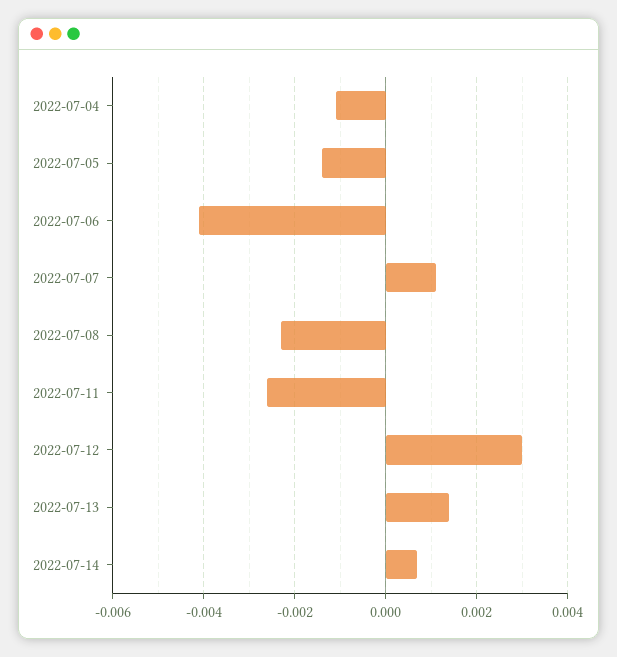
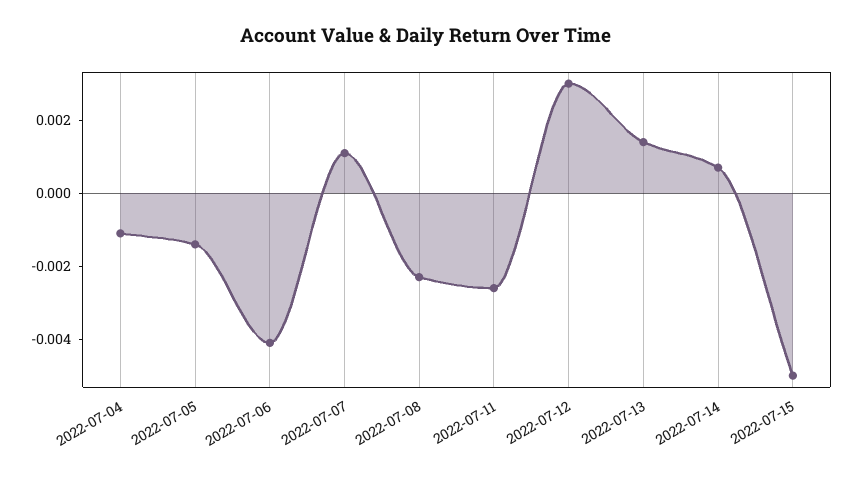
2022-07-15: none -> -0.005

